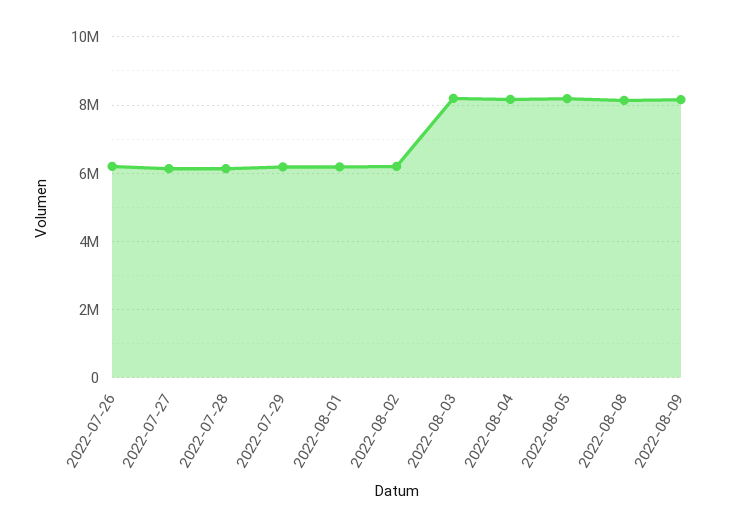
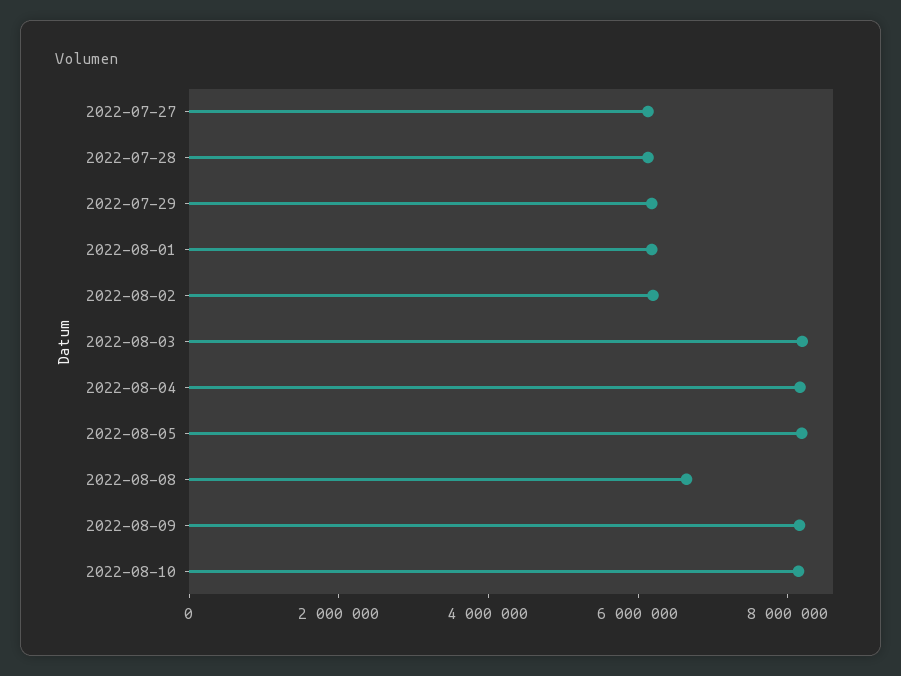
2022-07-26: 6200000 -> none
2022-08-08: 8200000 -> 6500000
2022-08-10: none -> 8000000

